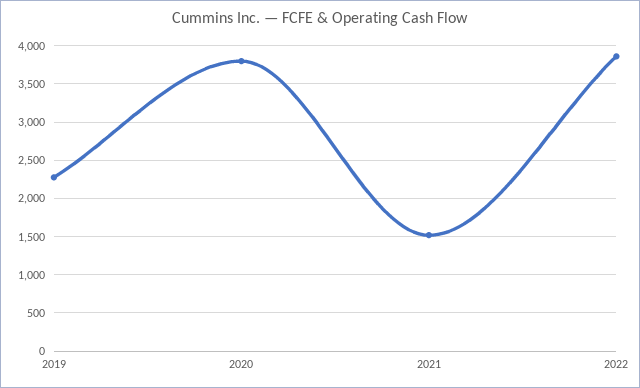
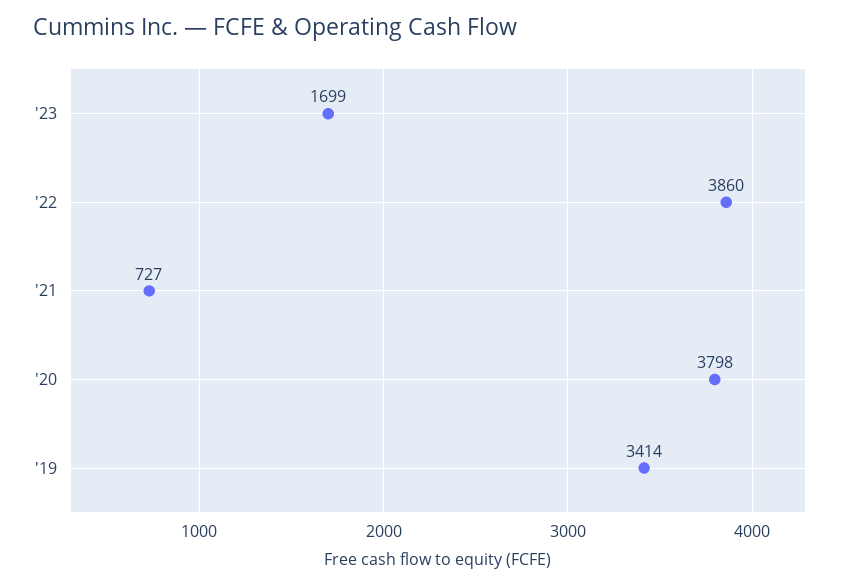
2019: 2300 -> 3414
2021: 1500 -> 727
'23: none -> 1699

